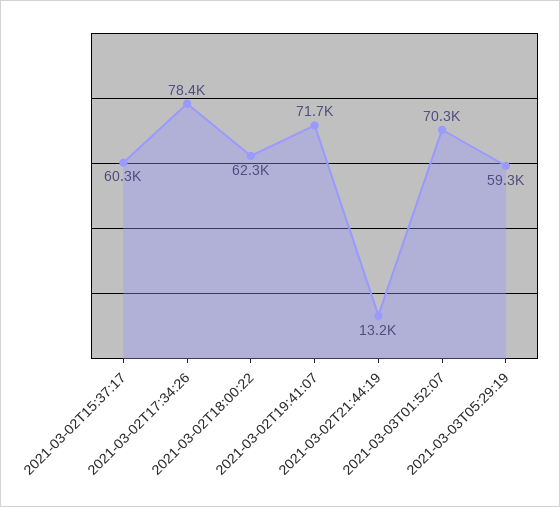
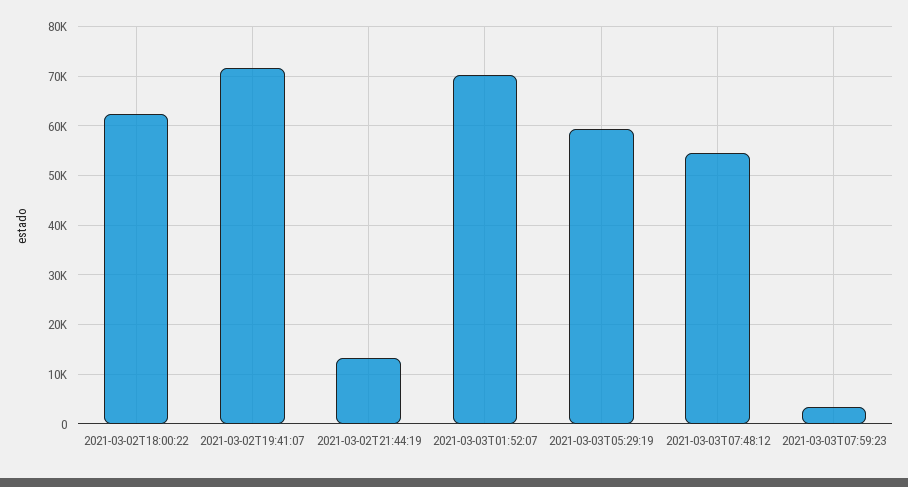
2021-03-02T15:37:17: 60300 -> none
2021-03-02T17:34:26: 78400 -> none
2021-03-03T07:48:12: none -> 54000
2021-03-03T07:59:23: none -> 4000

